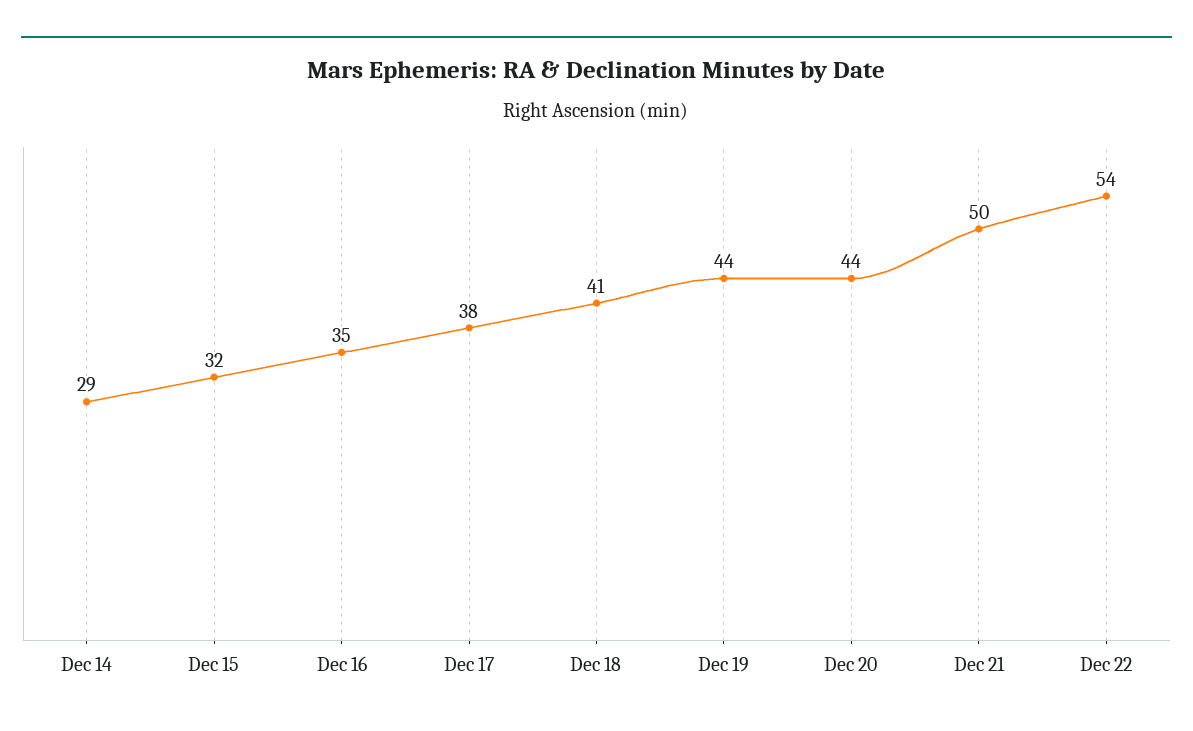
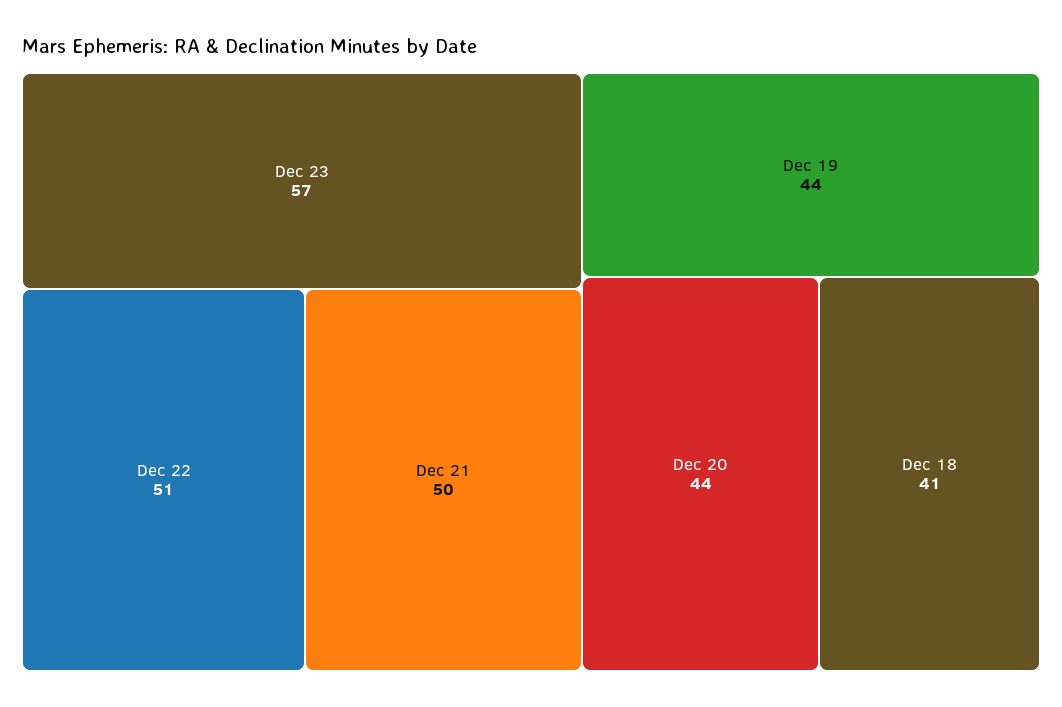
Dec 14: 29 -> none
Dec 15: 32 -> none
Dec 16: 35 -> none
Dec 17: 38 -> none
Dec 22: 54 -> 51
Dec 23: none -> 57

